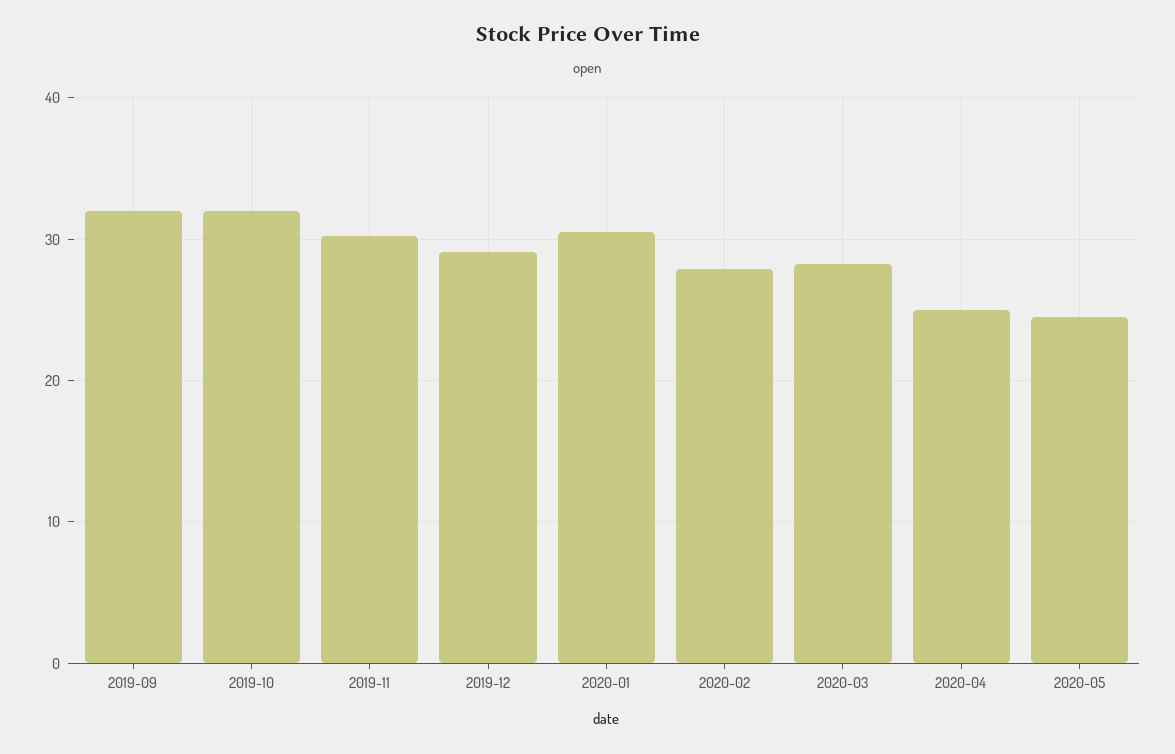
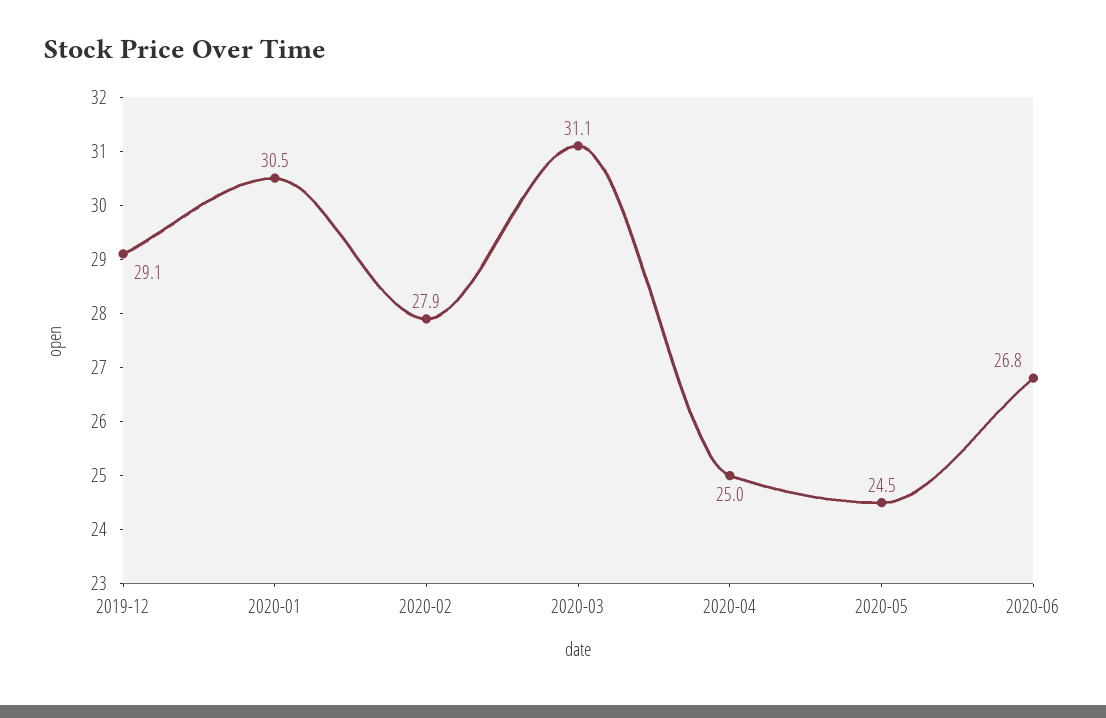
2019-09: 32 -> none
2019-10: 32 -> none
2019-11: 30 -> none
2020-03: 28 -> 31.1
2020-06: none -> 26.8

